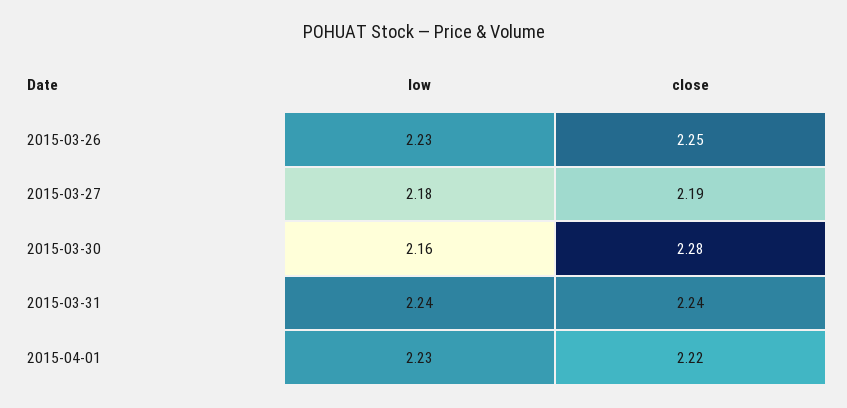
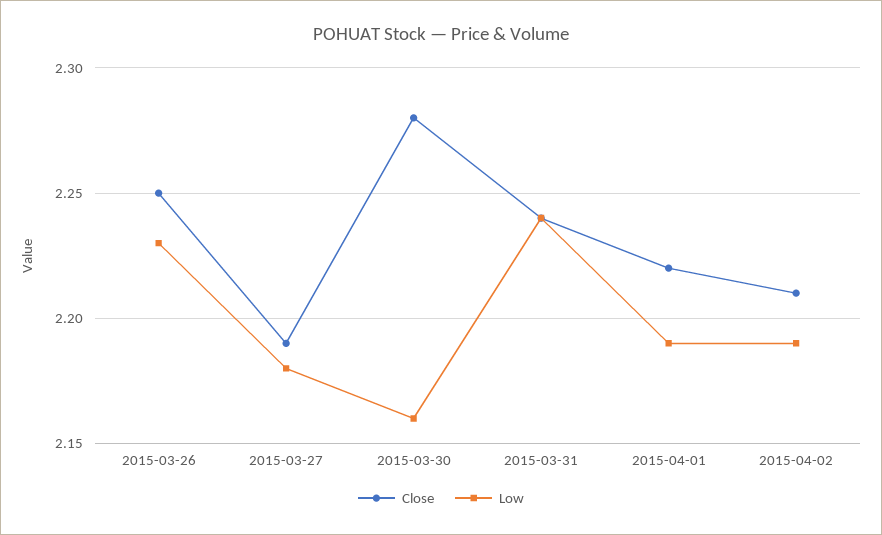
low, 2015-04-01: 2.23 -> 2.19
close, 2015-04-02: none -> 2.21
low, 2015-04-02: none -> 2.19

